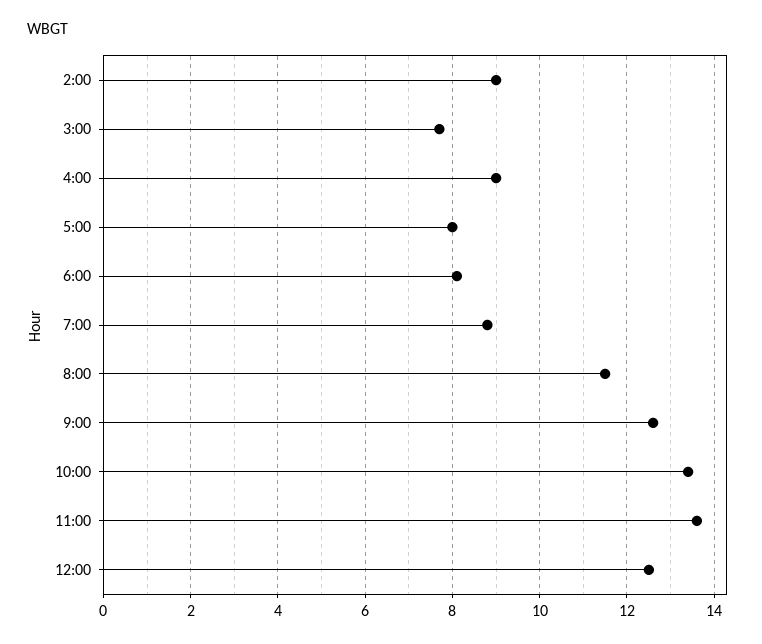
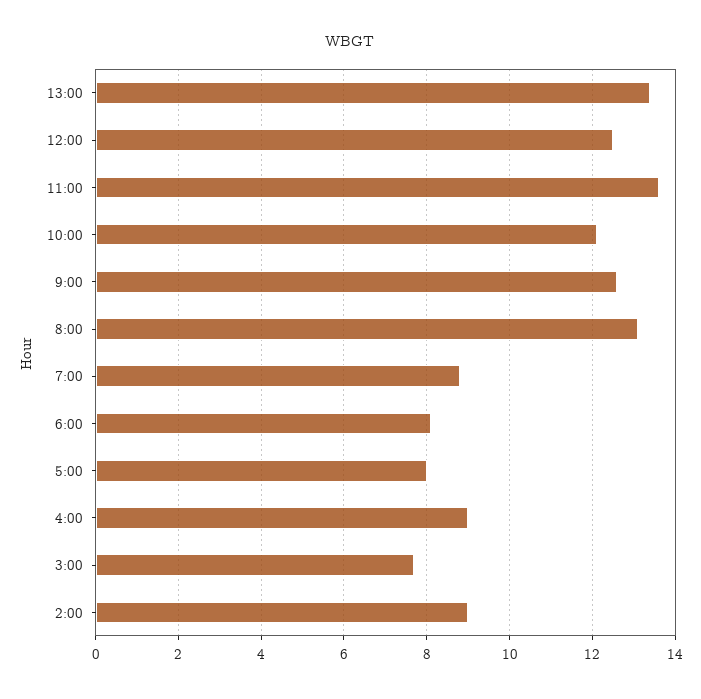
8:00: 11.5 -> 13
10:00: 13.5 -> 12
13:00: none -> 13.5

